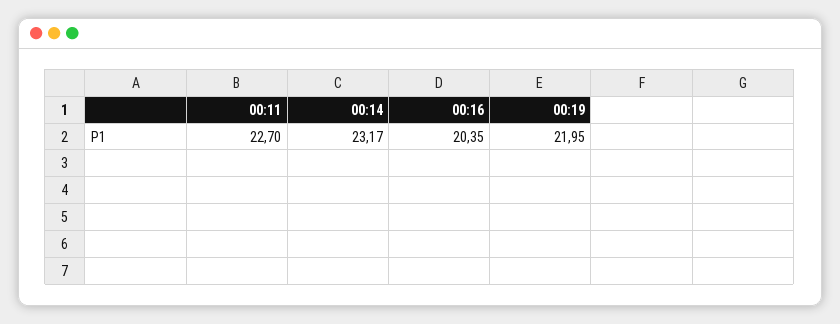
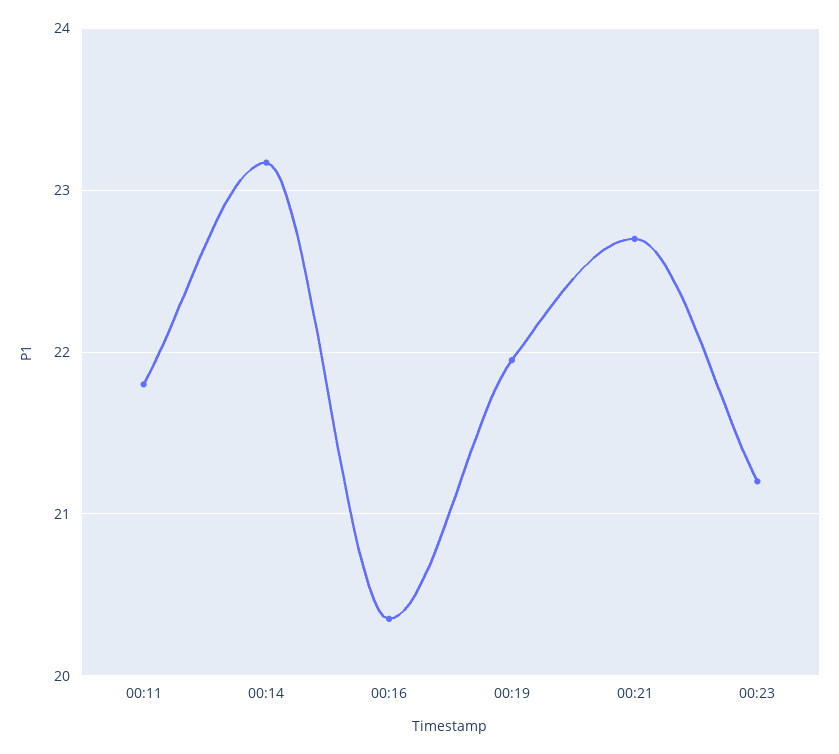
00:11: 22.7 -> 21.8
00:21: none -> 22.7
00:23: none -> 21.2

